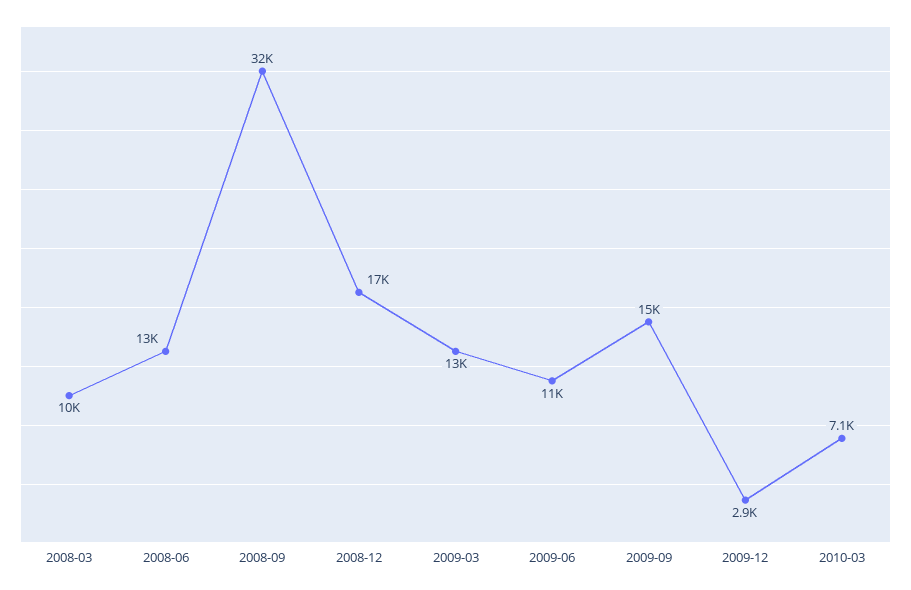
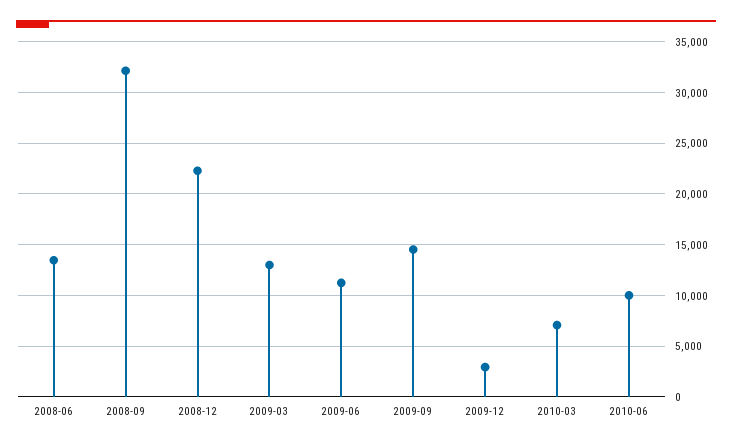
2008-03: 10000 -> none
2008-12: 17000 -> 22000
2010-06: none -> 10000

